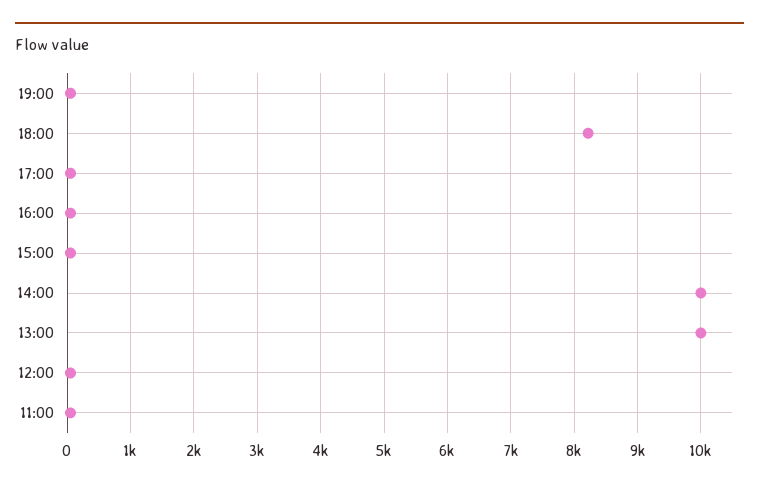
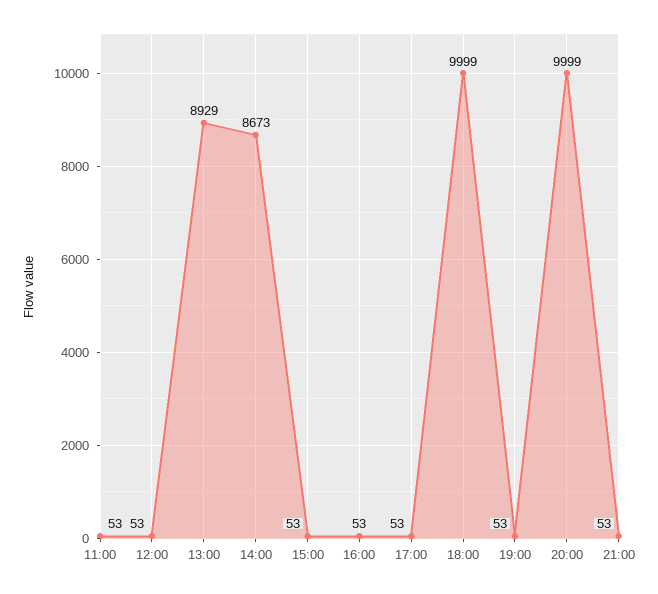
18:00: 8200 -> 9999
14:00: 10000 -> 8673
13:00: 10000 -> 8929
20:00: none -> 9999
21:00: none -> 53

